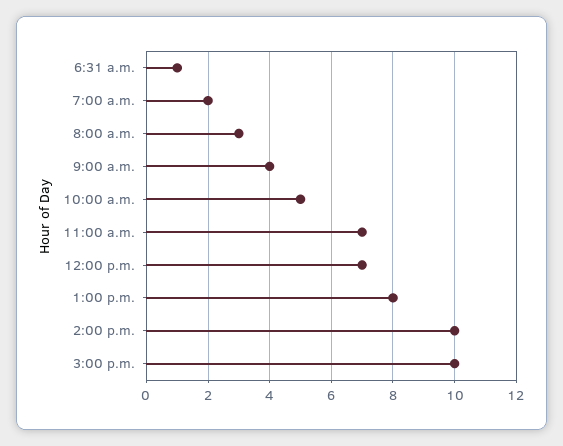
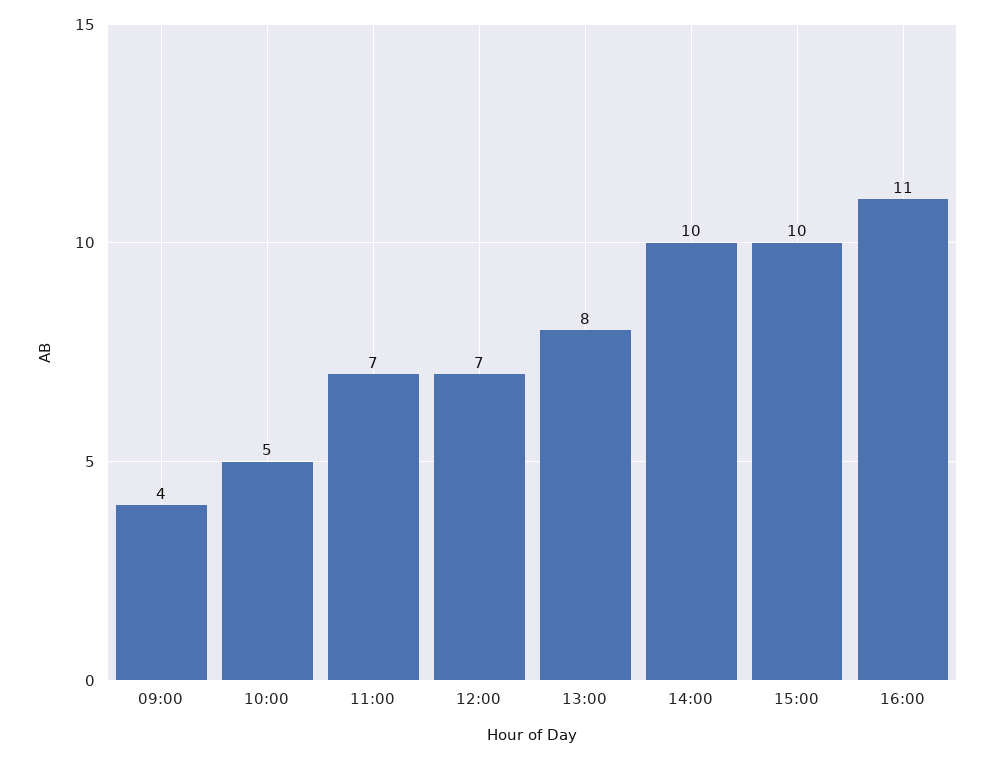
6:31 a.m.: 1 -> none
7:00 a.m.: 2 -> none
8:00 a.m.: 3 -> none
16:00: none -> 11

